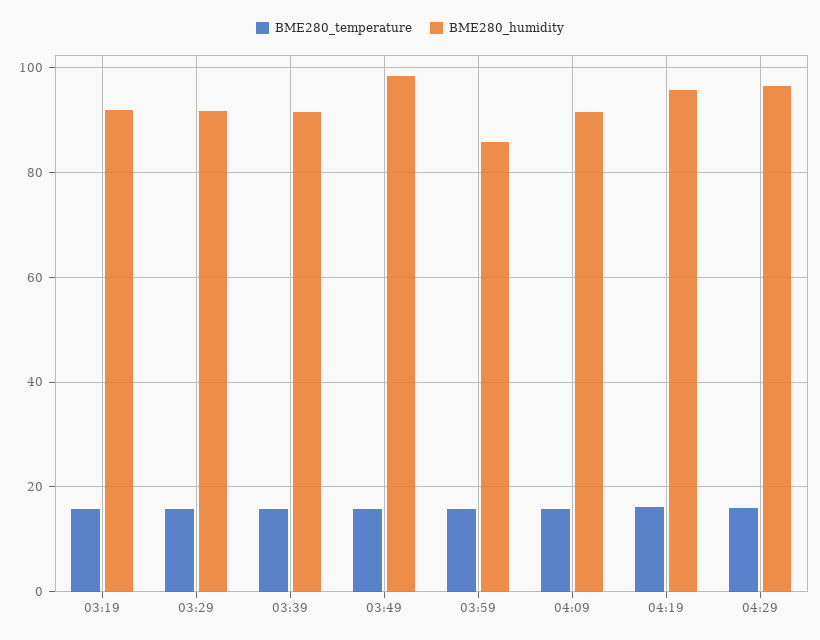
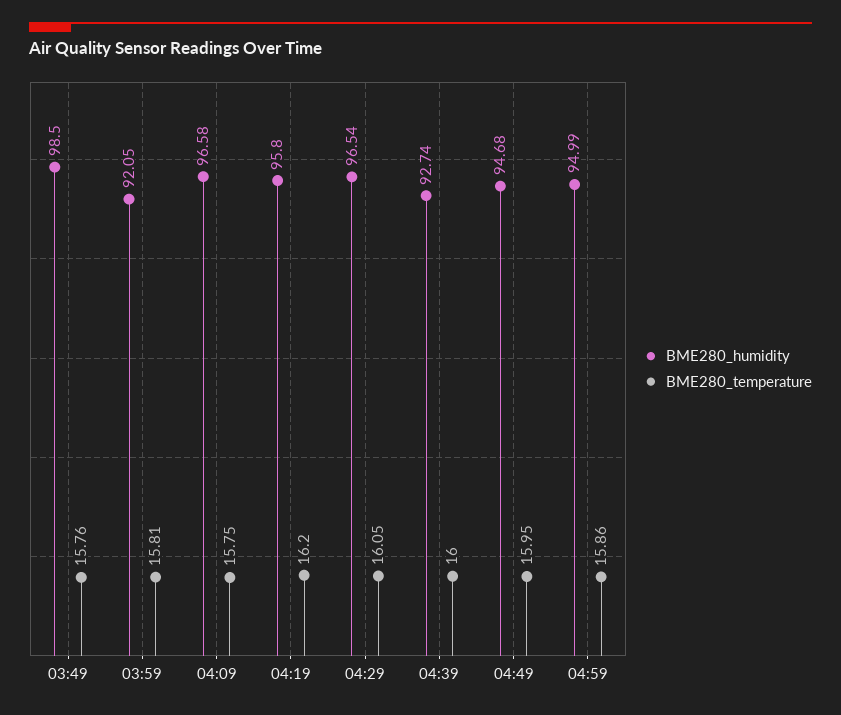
BME280_temperature, 03:19: 16 -> none
BME280_humidity, 03:19: 92 -> none
BME280_temperature, 03:29: 16 -> none
BME280_humidity, 03:29: 92 -> none
BME280_temperature, 03:39: 16 -> none
BME280_humidity, 03:39: 92 -> none
BME280_humidity, 03:59: 86 -> 92.05
BME280_humidity, 04:09: 92 -> 96.58
BME280_humidity, 04:39: none -> 92.74
BME280_temperature, 04:39: none -> 16
BME280_humidity, 04:49: none -> 94.68
BME280_temperature, 04:49: none -> 15.95
BME280_humidity, 04:59: none -> 94.99
BME280_temperature, 04:59: none -> 15.86

